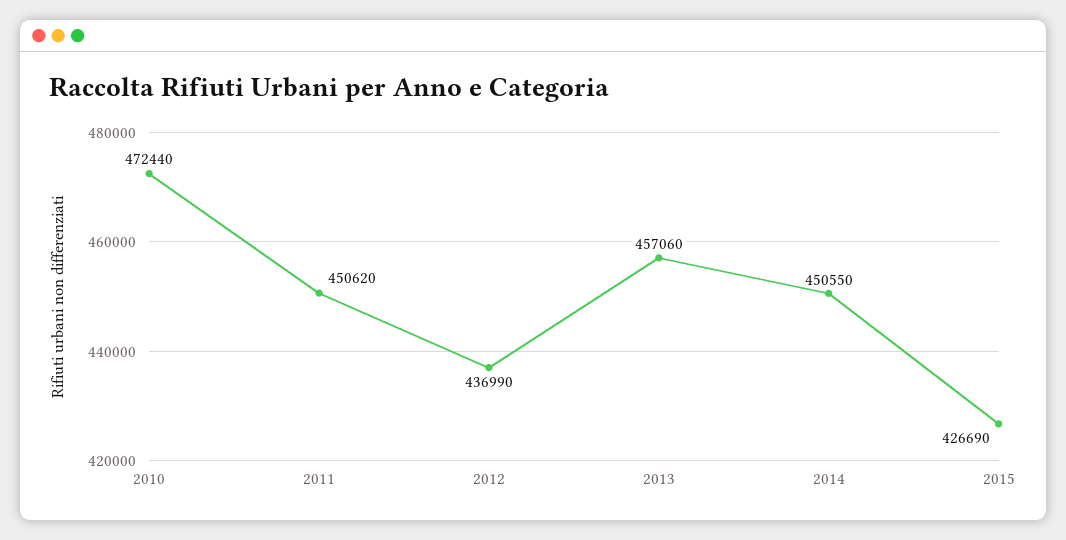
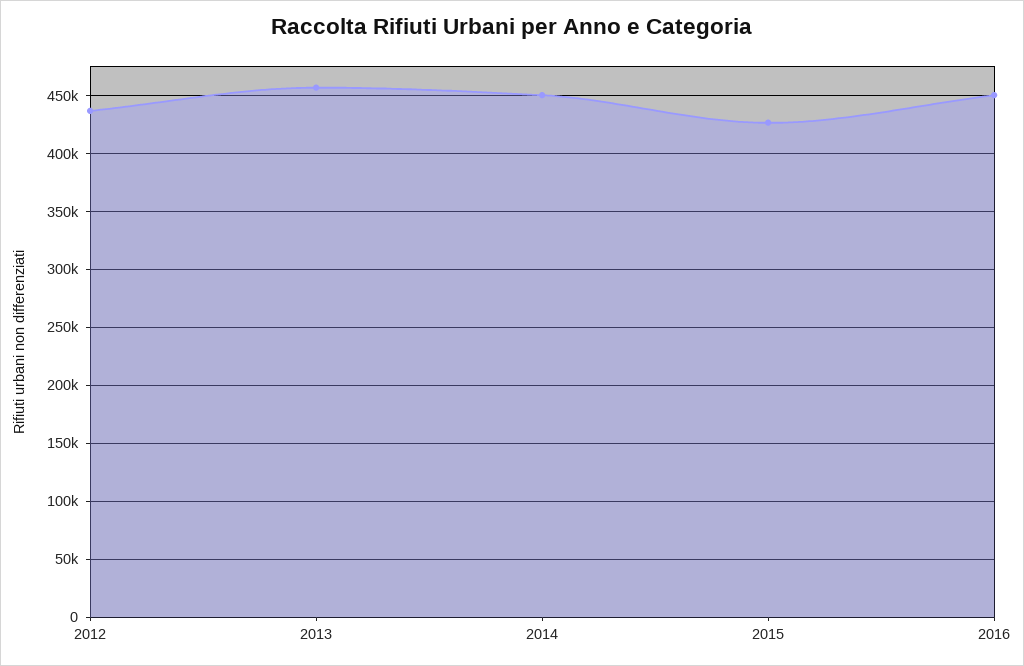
2010: 472440 -> none
2011: 450620 -> none
2016: none -> 450000

